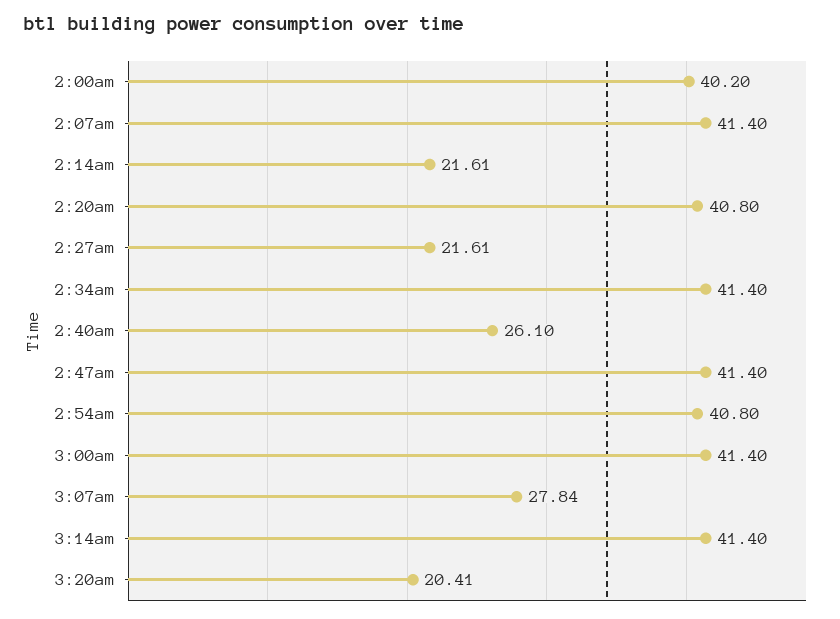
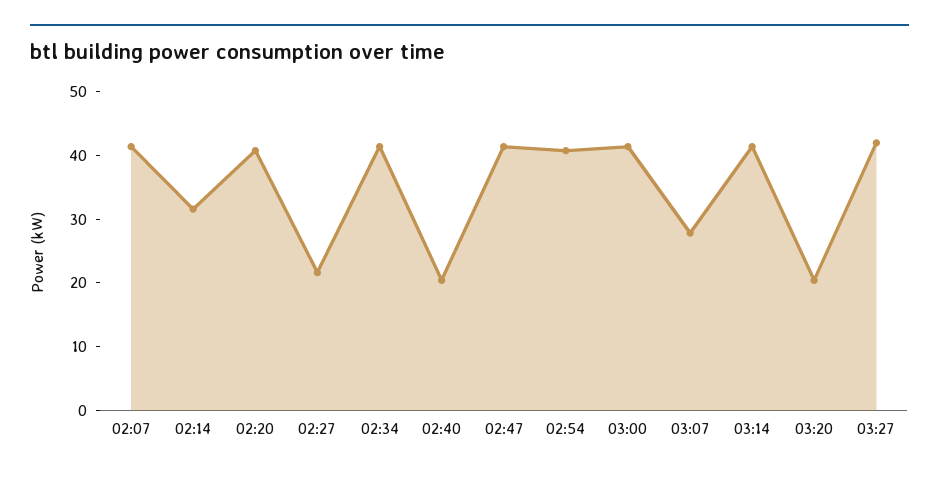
2:00am: 40.2 -> none
2:14am: 21.61 -> 32
2:40am: 26.1 -> 20
03:27: none -> 42

